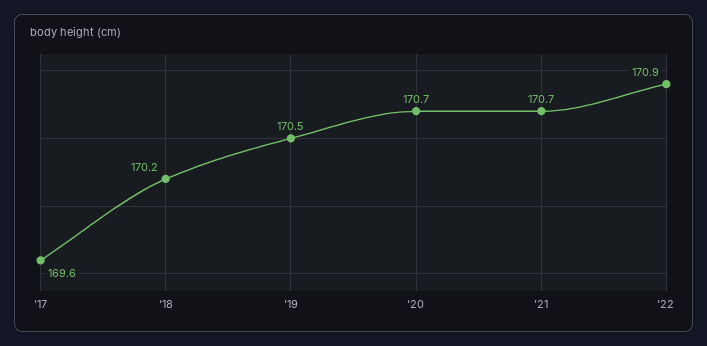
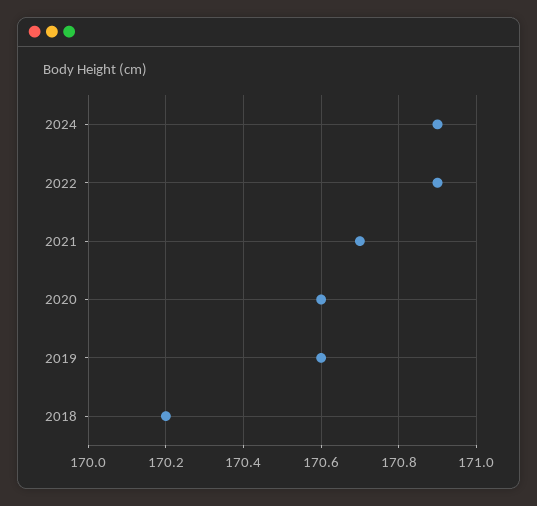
'17: 169.6 -> none
'19: 170.5 -> 170.6
'20: 170.7 -> 170.6
2024: none -> 170.9

